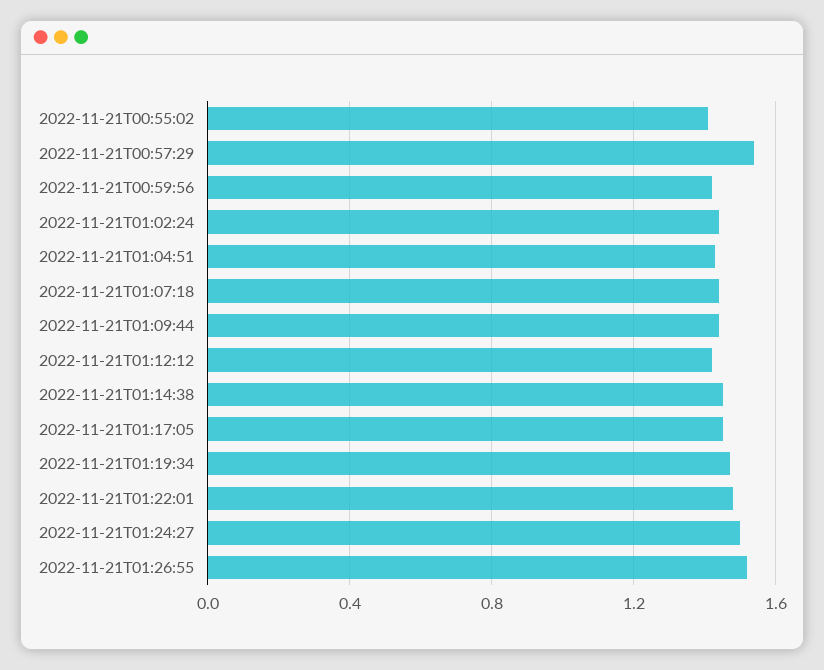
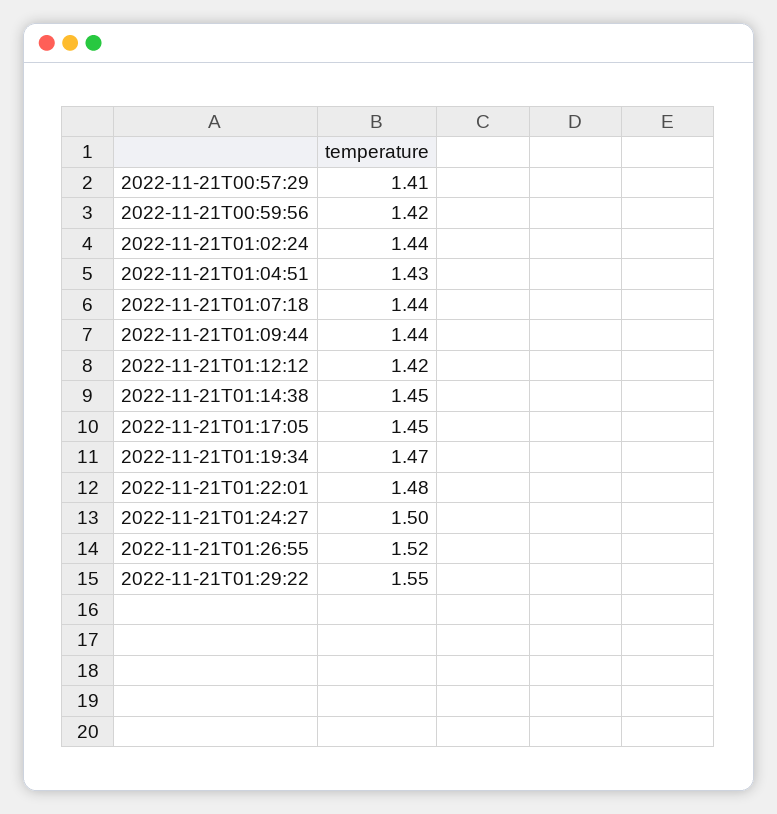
2022-11-21T00:55:02: 1.4 -> none
2022-11-21T00:57:29: 1.55 -> 1.41
2022-11-21T01:29:22: none -> 1.55

